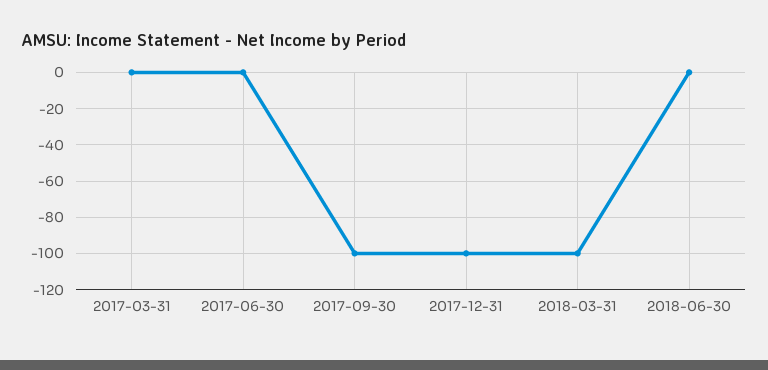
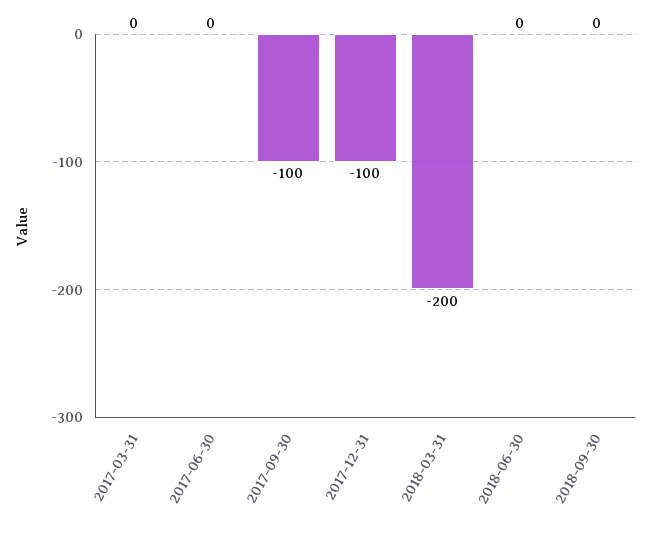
2018-03-31: -100 -> -200
2018-09-30: none -> 0

